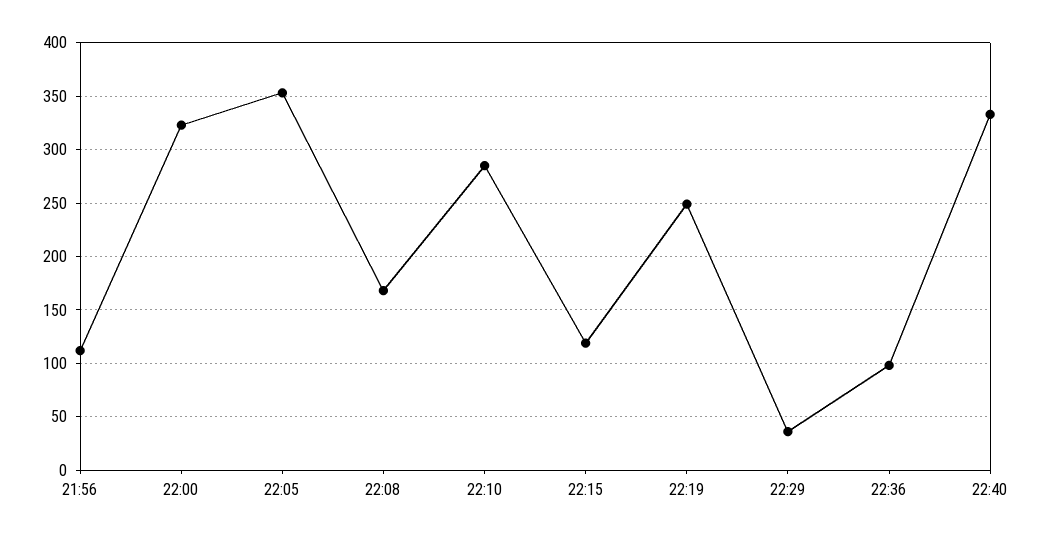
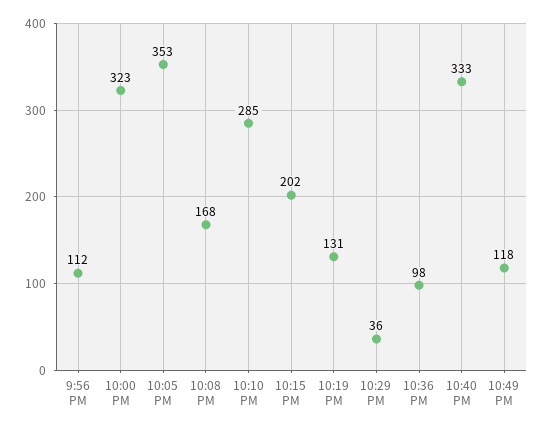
22:15: 120 -> 202
22:19: 250 -> 131
10:49 PM: none -> 118

